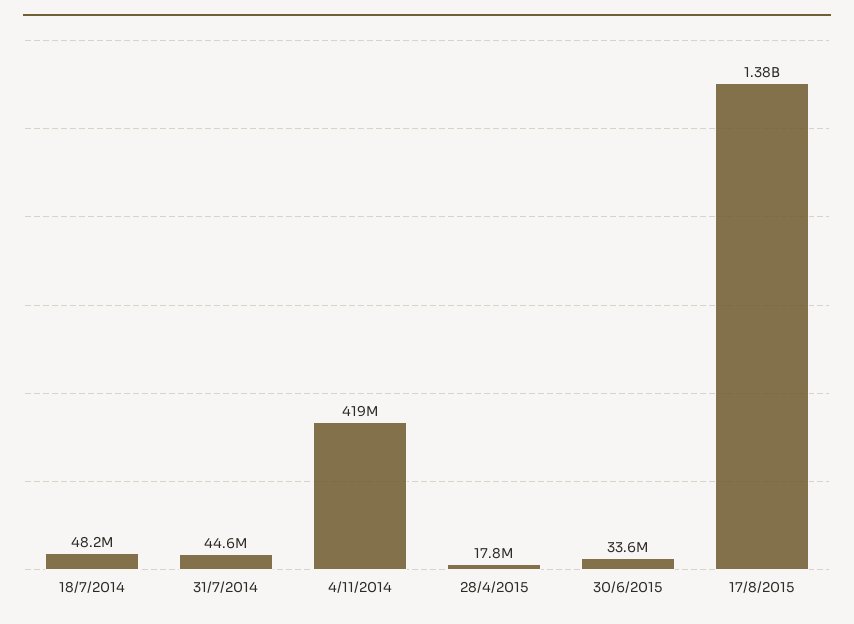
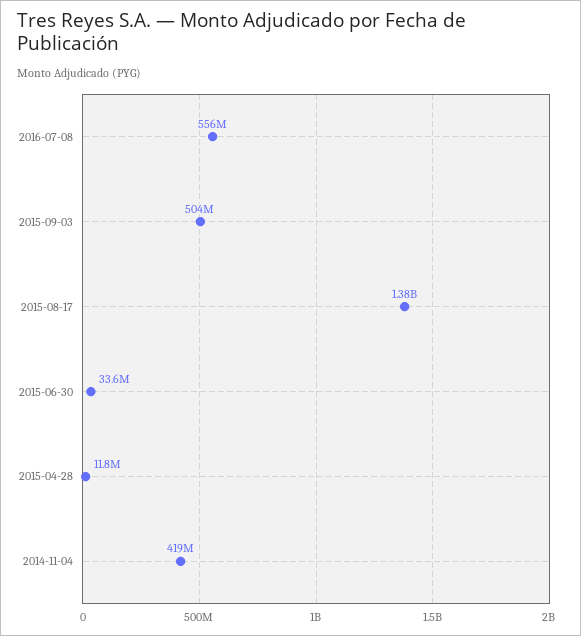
18/7/2014: 48200000 -> none
31/7/2014: 44600000 -> none
28/4/2015: 17800000 -> 11800000
2016-07-08: none -> 556000000
2015-09-03: none -> 504000000

